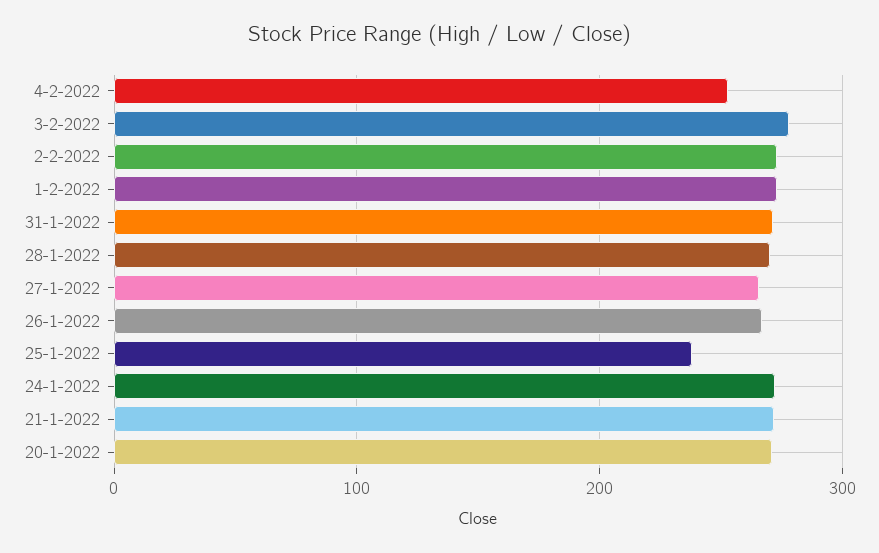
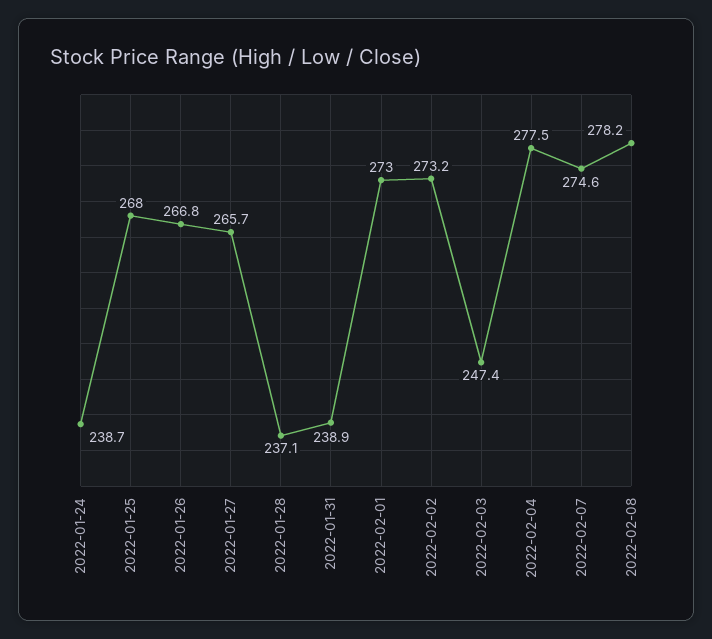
4-2-2022: 250 -> 277.5
3-2-2022: 280 -> 247.4
31-1-2022: 270 -> 238.9
28-1-2022: 270 -> 237.1
25-1-2022: 240 -> 268
24-1-2022: 270 -> 238.7
21-1-2022: 270 -> none
20-1-2022: 270 -> none
2022-02-07: none -> 274.6
2022-02-08: none -> 278.2

